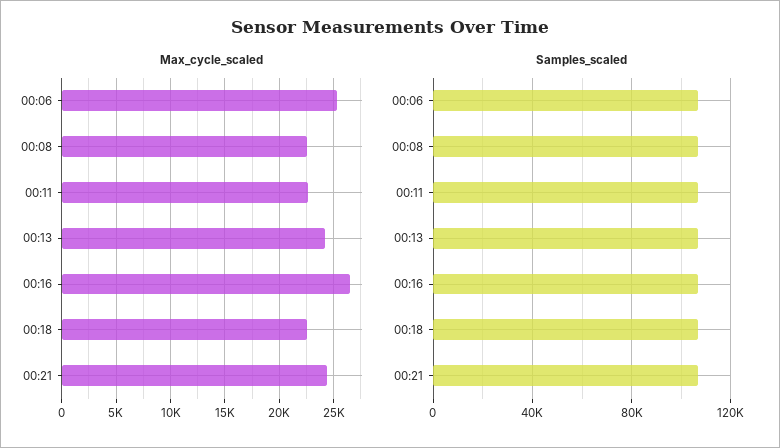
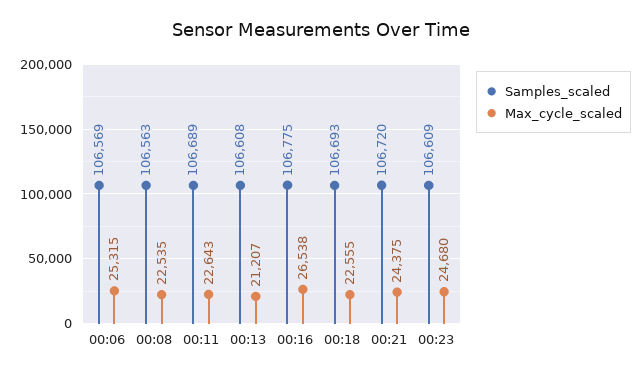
Max_cycle_scaled, 00:13: 24000 -> 21207
Samples_scaled, 00:23: none -> 106609
Max_cycle_scaled, 00:23: none -> 24680

